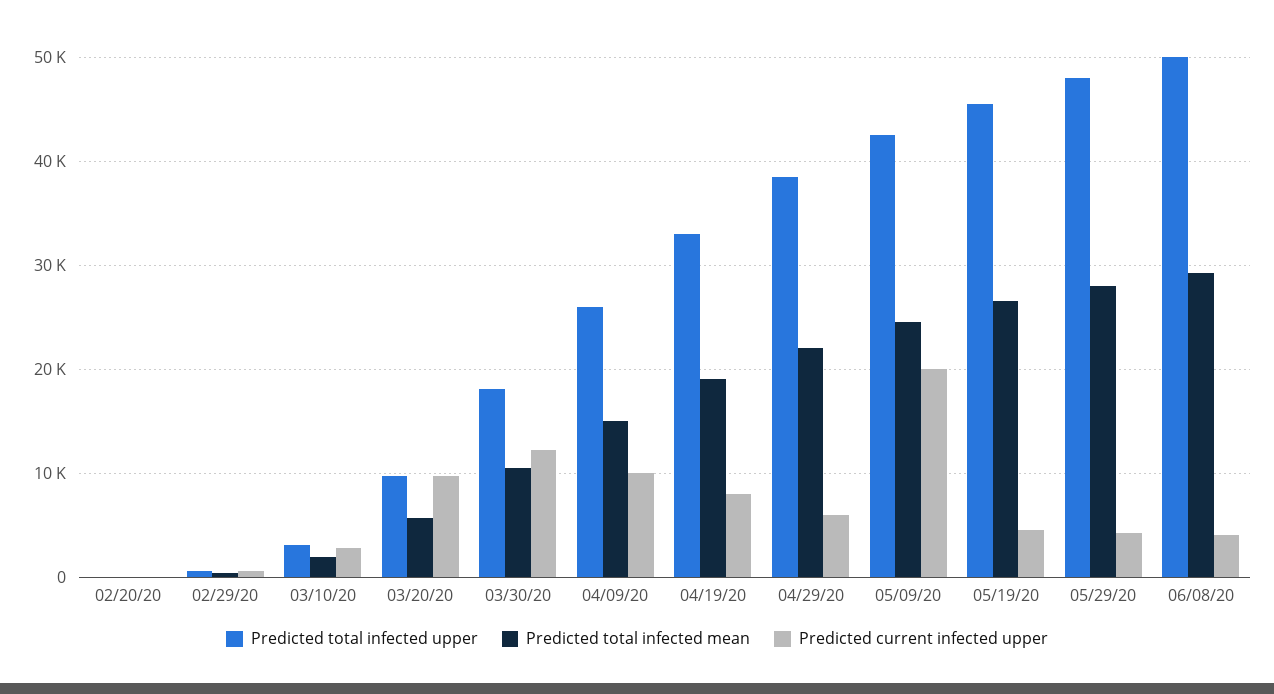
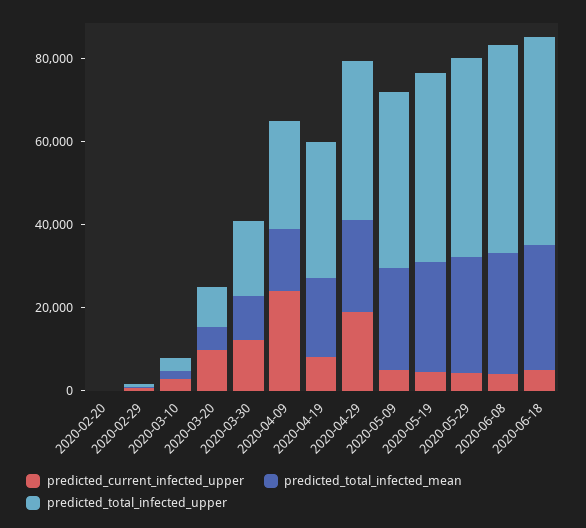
Predicted current infected upper, 04/09/20: 10000 -> 25000
Predicted current infected upper, 04/29/20: 6000 -> 20000
Predicted current infected upper, 05/09/20: 20000 -> 5000
Predicted current infected upper, 2020-06-18: none -> 5000
Predicted total infected mean, 2020-06-18: none -> 30000
Predicted total infected upper, 2020-06-18: none -> 50000

